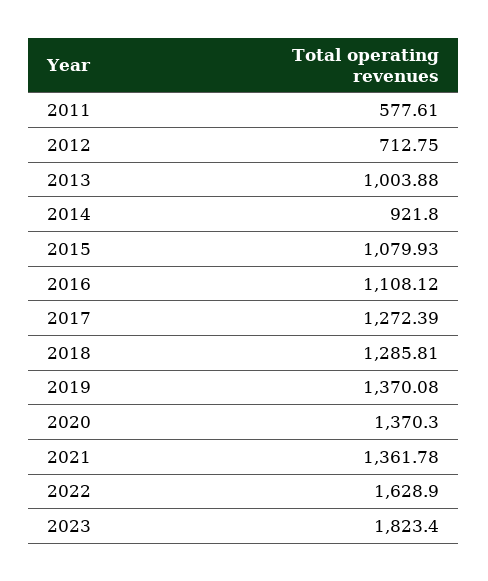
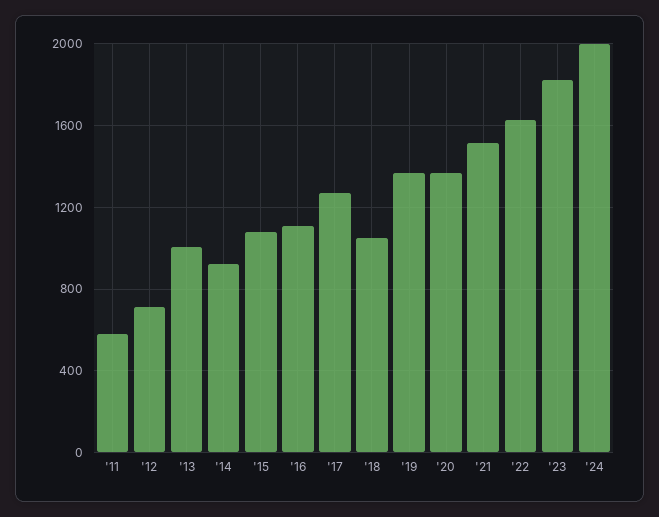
2018: 1285.81 -> 1050
2021: 1361.78 -> 1500
'24: none -> 2000

